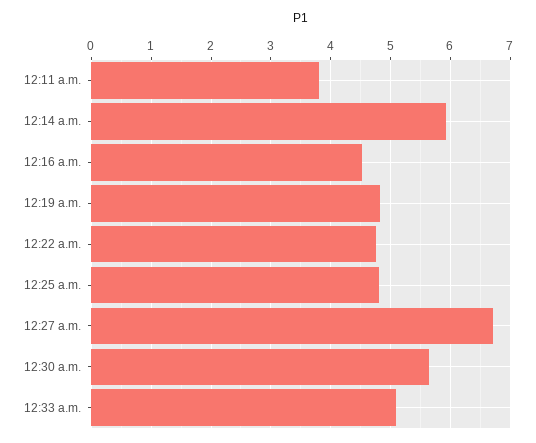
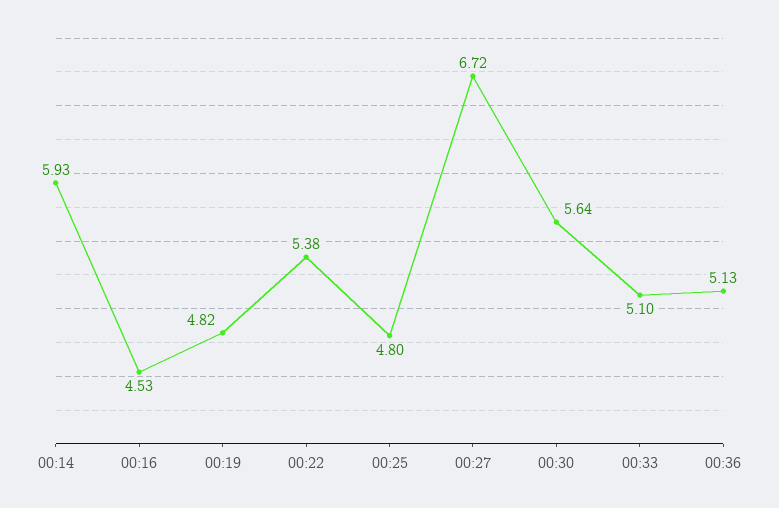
12:11 a.m.: 3.8 -> none
12:22 a.m.: 4.8 -> 5.38
00:36: none -> 5.13

